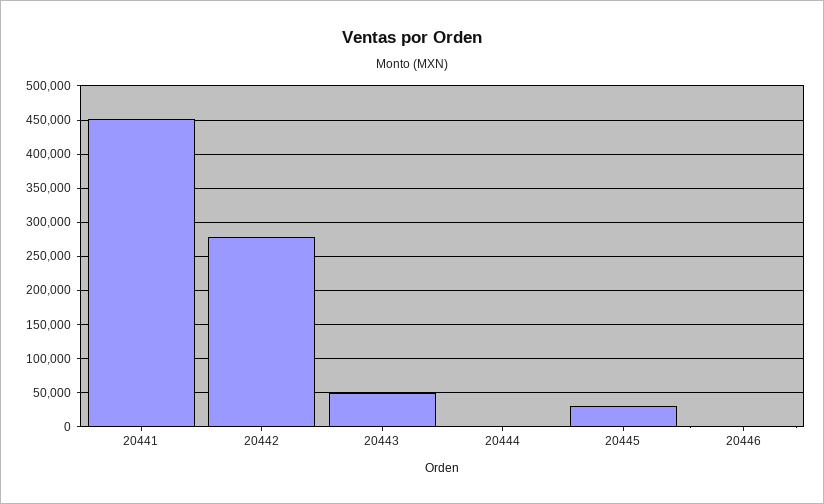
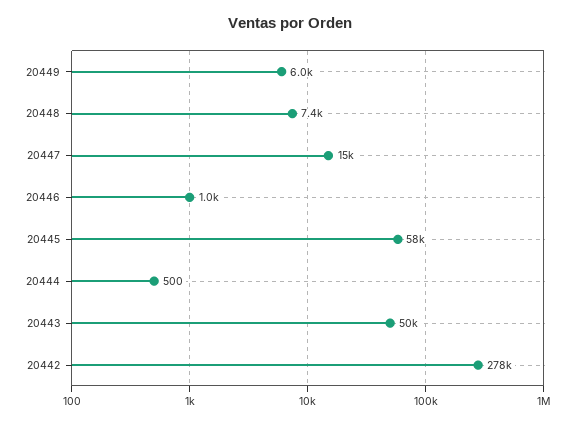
20441: 450000 -> none
20445: 30000 -> 58000
20449: none -> 6000
20448: none -> 7400
20447: none -> 15000

